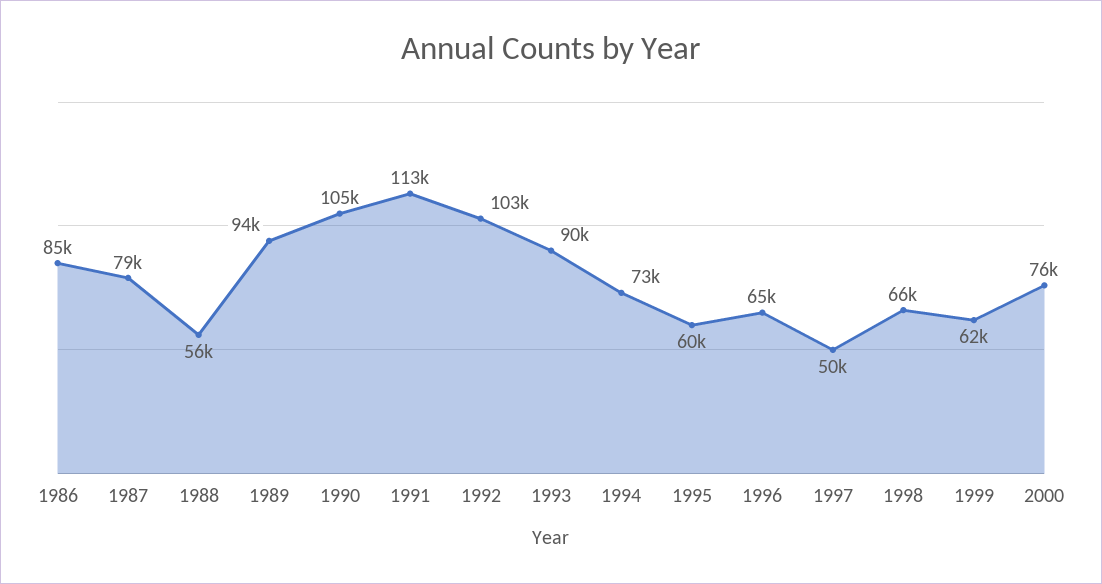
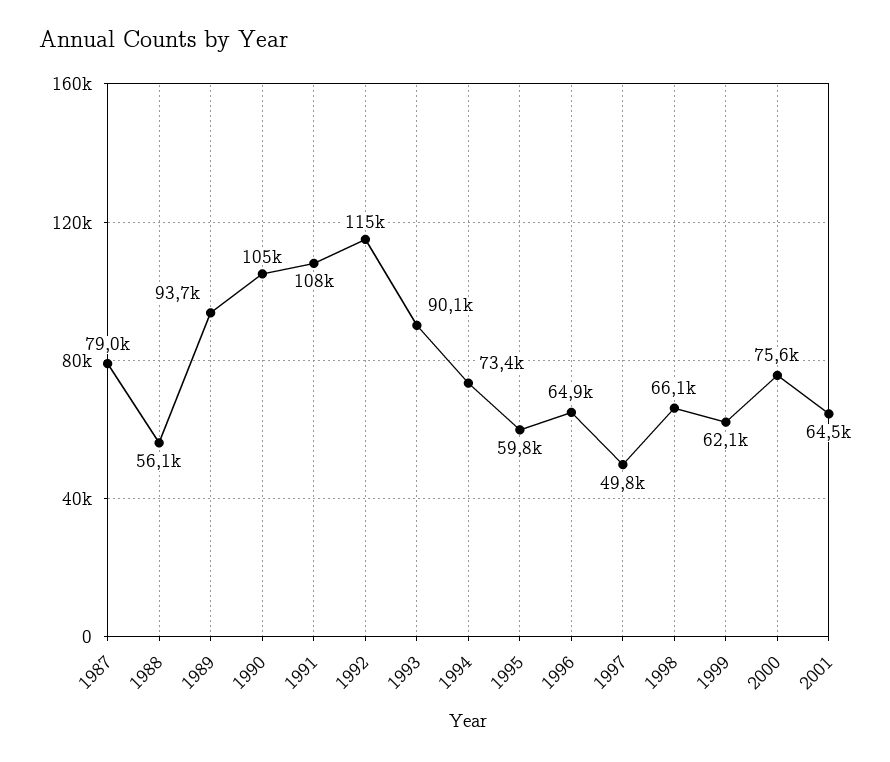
1986: 85000 -> none
1991: 113000 -> 108000
1992: 103000 -> 115000
2001: none -> 64500

